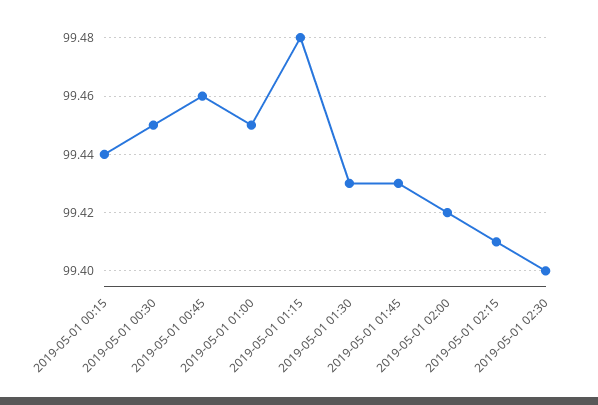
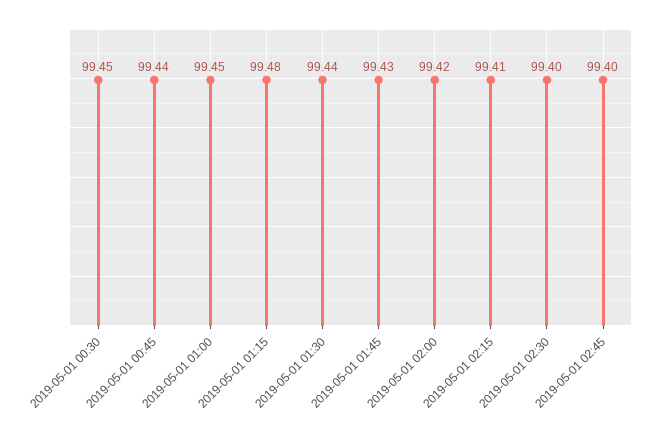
2019-05-01 00:15: 99.44 -> none
2019-05-01 00:45: 99.46 -> 99.44
2019-05-01 01:30: 99.43 -> 99.44
2019-05-01 02:45: none -> 99.4

